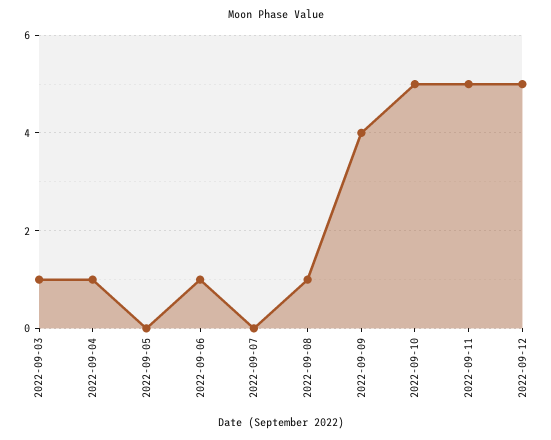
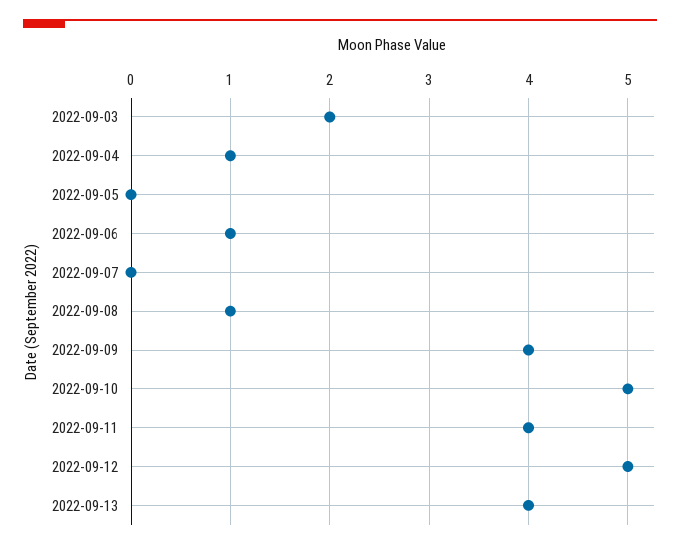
2022-09-03: 1 -> 2
2022-09-11: 5 -> 4
2022-09-13: none -> 4

